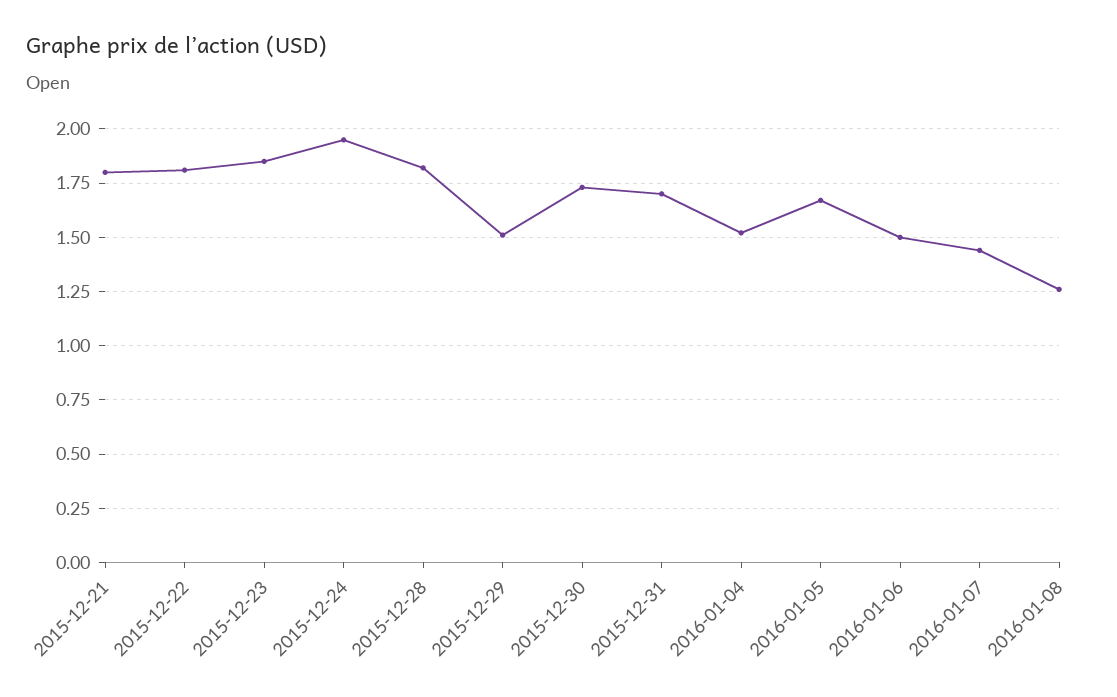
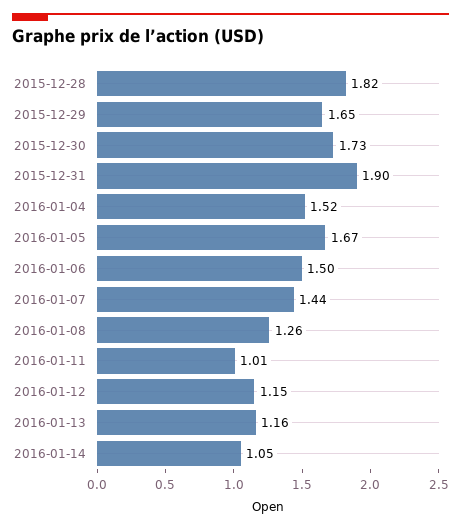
2015-12-21: 1.8 -> none
2015-12-22: 1.8 -> none
2015-12-23: 1.85 -> none
2015-12-24: 1.95 -> none
2015-12-29: 1.5 -> 1.65
2015-12-31: 1.7 -> 1.9
2016-01-11: none -> 1.01
2016-01-12: none -> 1.15
2016-01-13: none -> 1.16
2016-01-14: none -> 1.05

